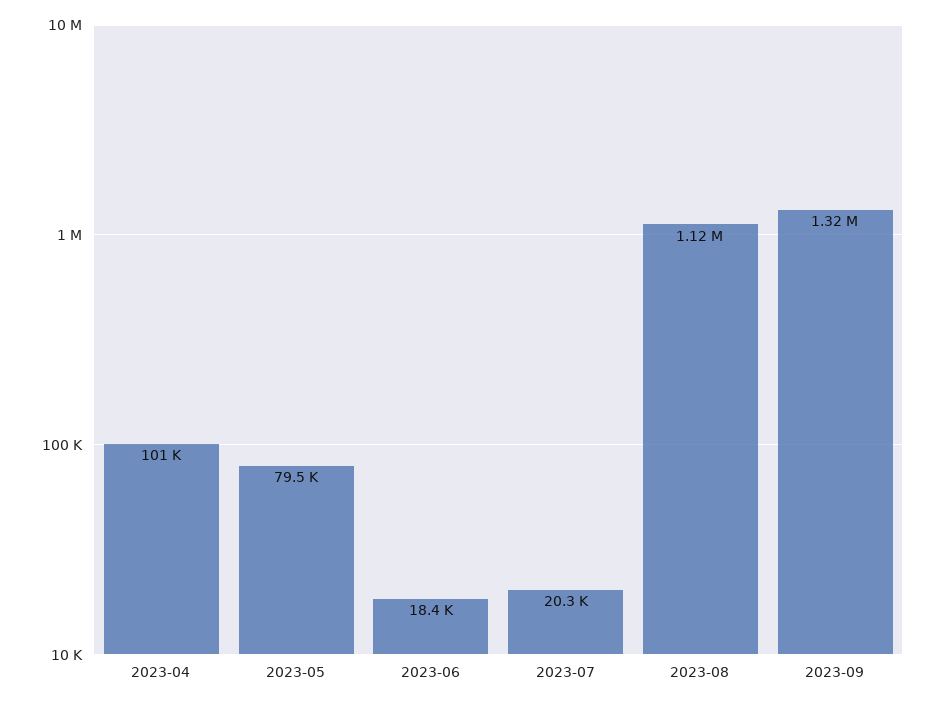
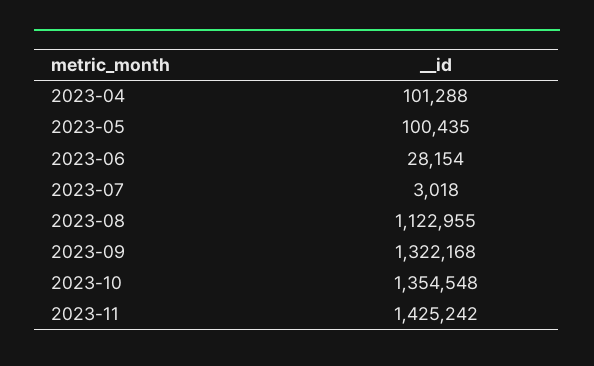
2023-05: 79500 -> 100435
2023-06: 18400 -> 28154
2023-07: 20300 -> 3018
2023-10: none -> 1354548
2023-11: none -> 1425242

